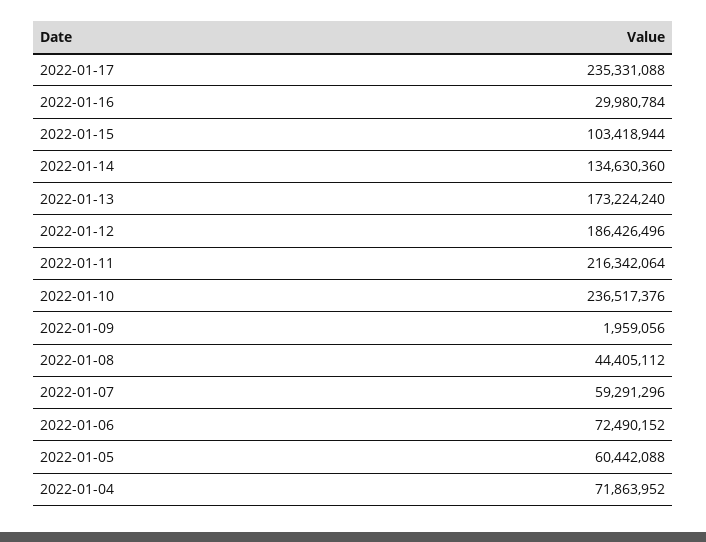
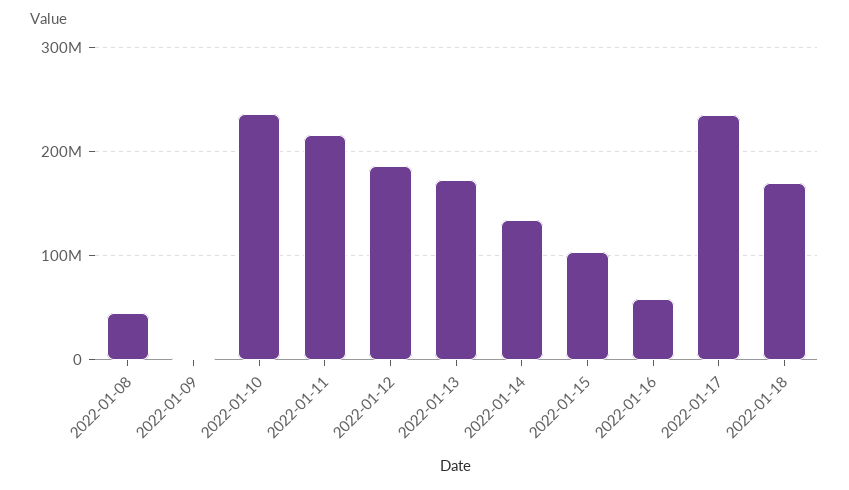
2022-01-16: 29980784 -> 60000000
2022-01-07: 59291296 -> none
2022-01-06: 72490152 -> none
2022-01-05: 60442088 -> none
2022-01-04: 71863952 -> none
2022-01-18: none -> 170000000

